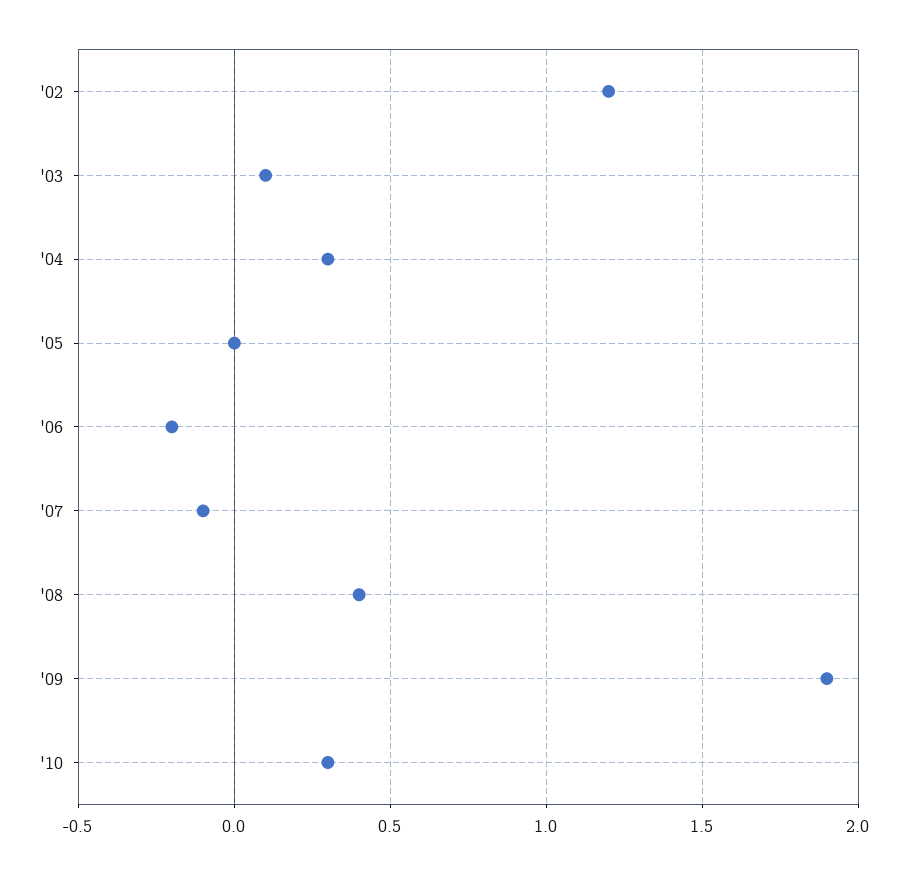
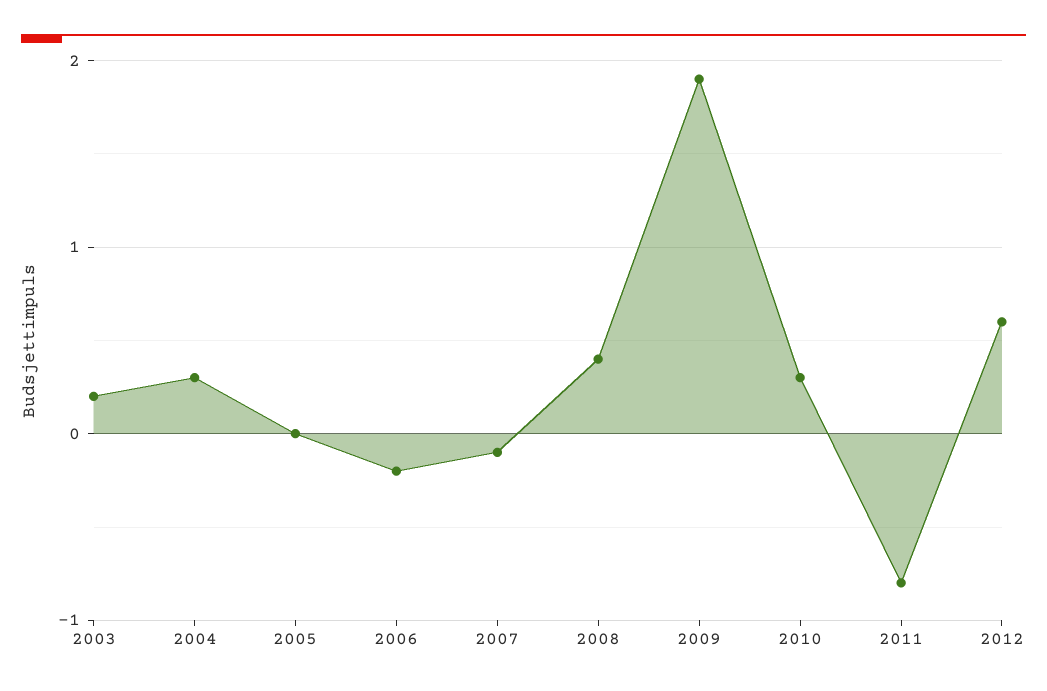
'02: 1.2 -> none
'03: 0.1 -> 0.2
2011: none -> -0.8
2012: none -> 0.6

